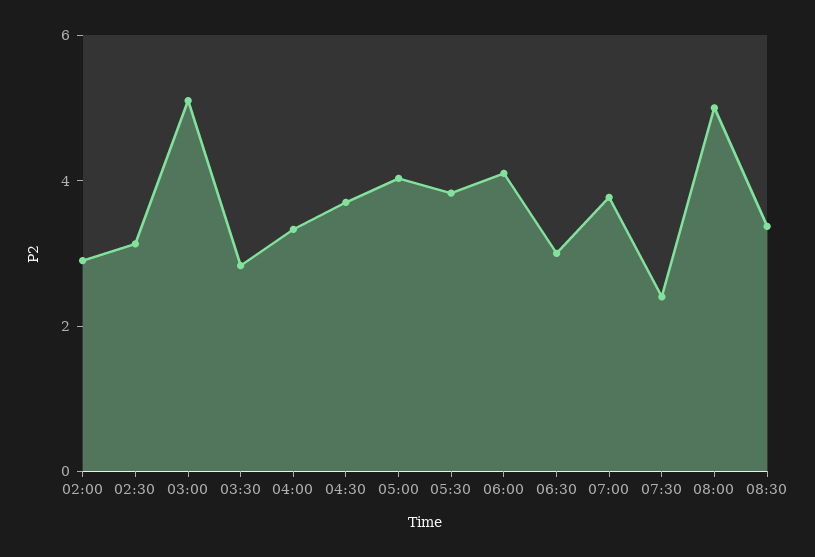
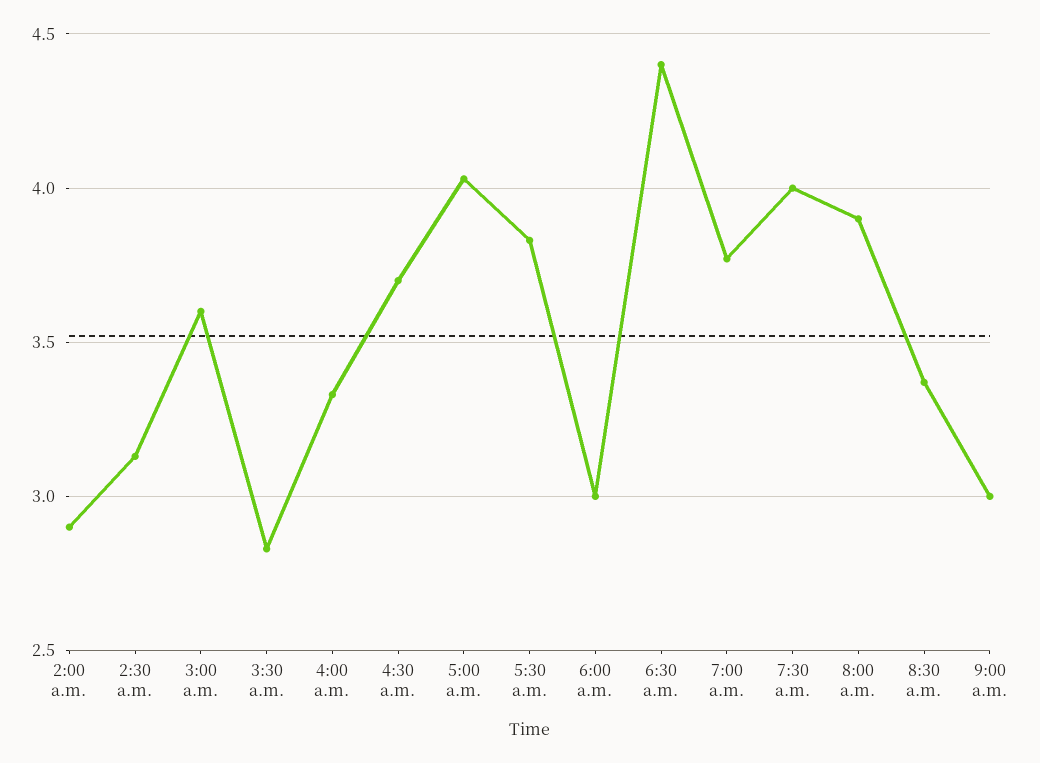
03:00: 5 -> 3.6
06:00: 4 -> 3
06:30: 3 -> 4.4
07:30: 2.5 -> 4
08:00: 5 -> 3.9
9:00 a.m.: none -> 3

